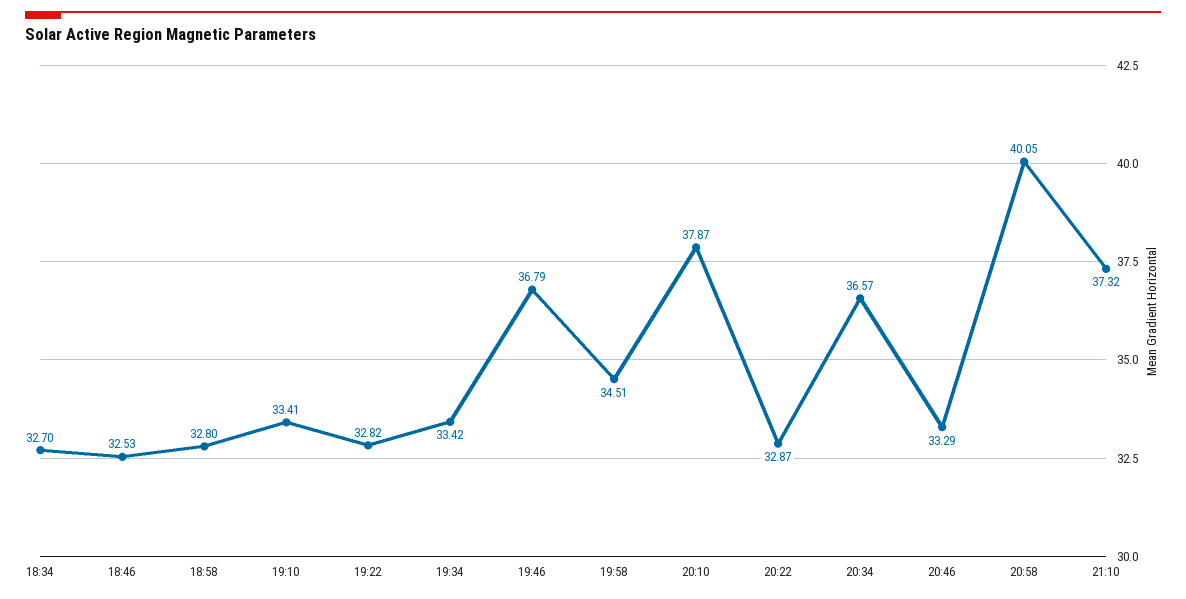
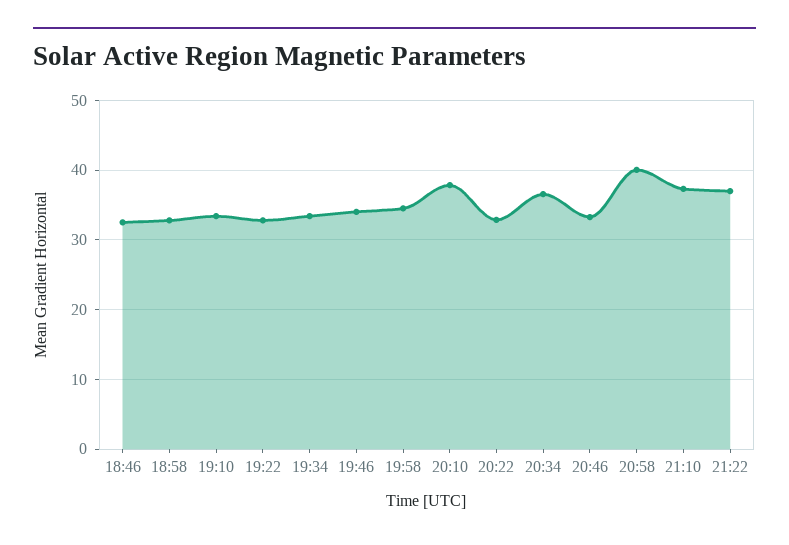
18:34: 32.7 -> none
19:46: 36.79 -> 34
21:22: none -> 37

